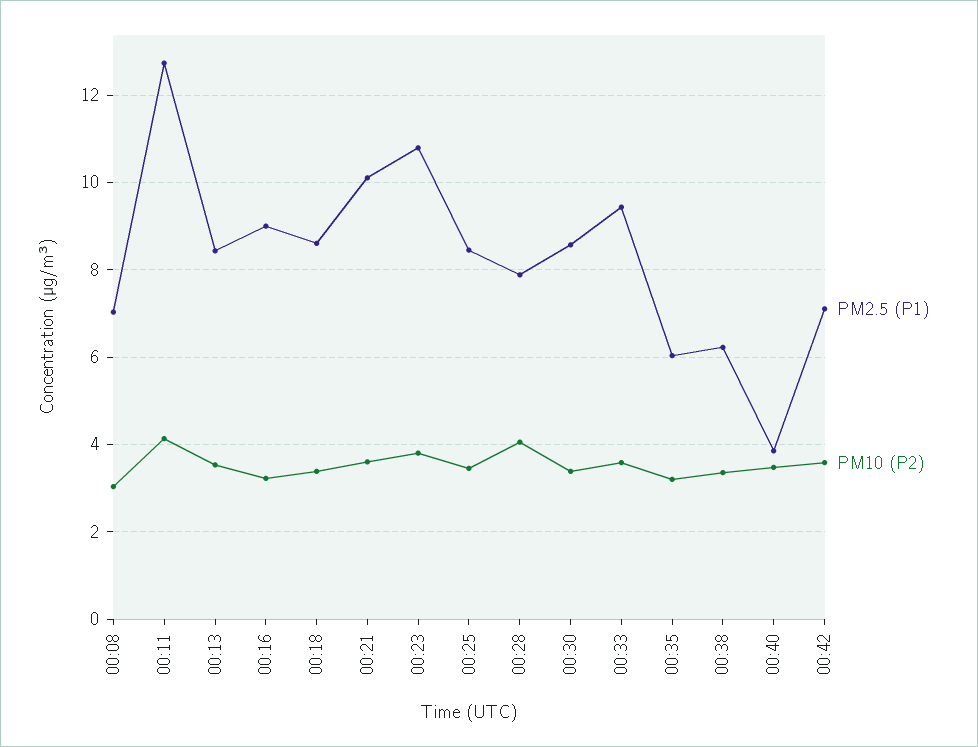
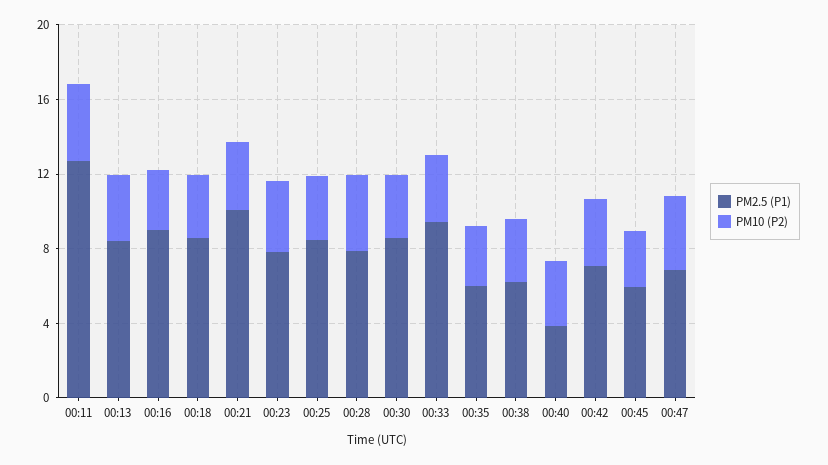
PM2.5 (P1), 00:08: 7 -> none
PM10 (P2), 00:08: 3 -> none
PM2.5 (P1), 00:23: 10.8 -> 8
PM2.5 (P1), 00:45: none -> 6
PM10 (P2), 00:45: none -> 3
PM2.5 (P1), 00:47: none -> 7
PM10 (P2), 00:47: none -> 4

